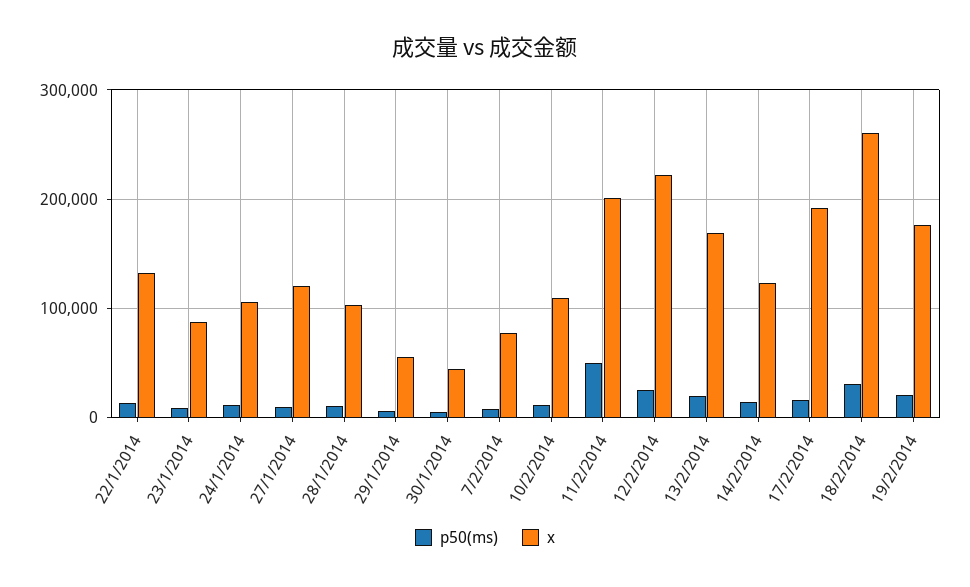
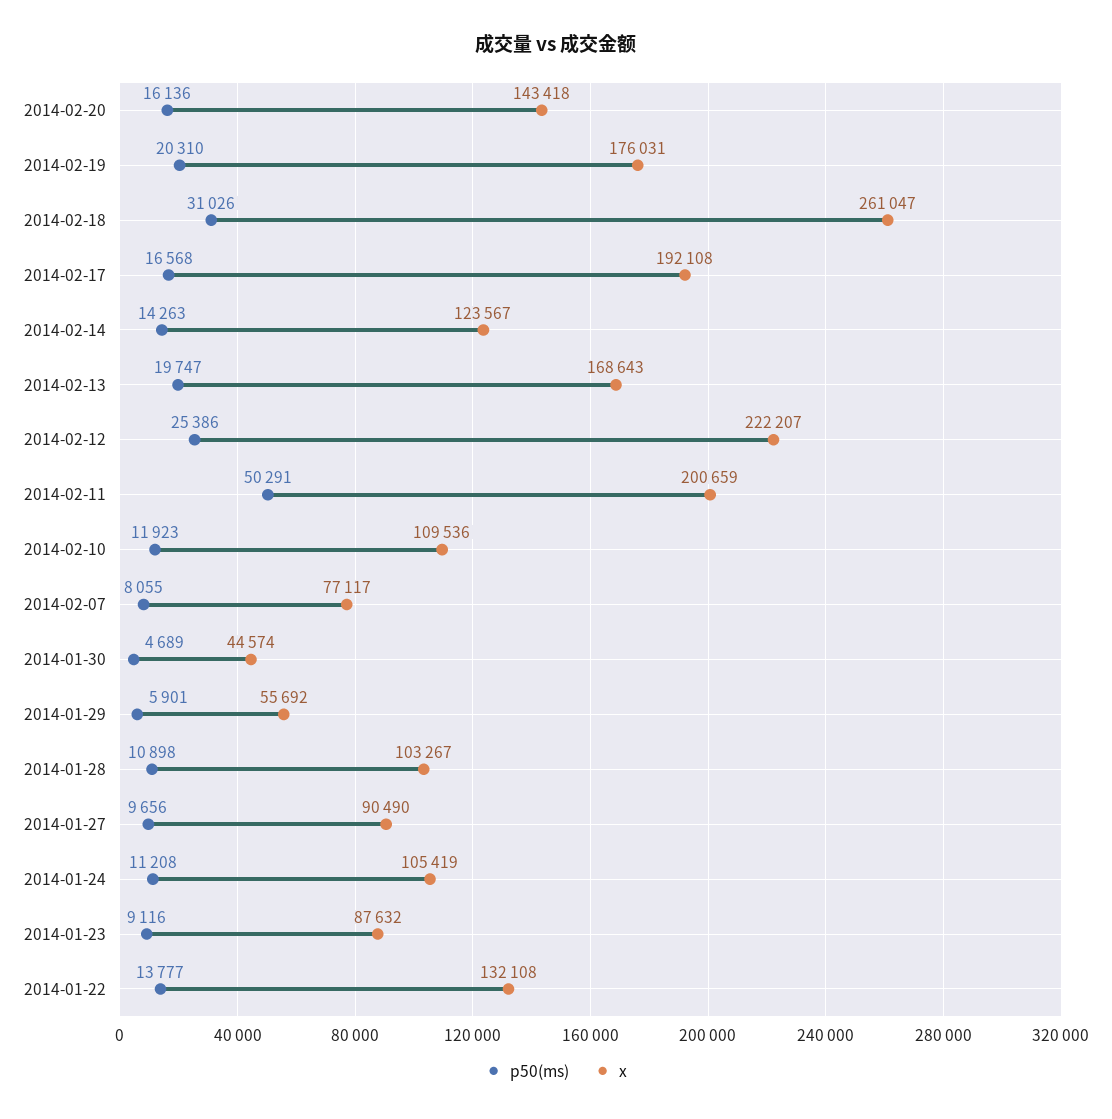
x, 27/1/2014: 120000 -> 90490
p50(ms), 2014-02-20: none -> 16136
x, 2014-02-20: none -> 143418

